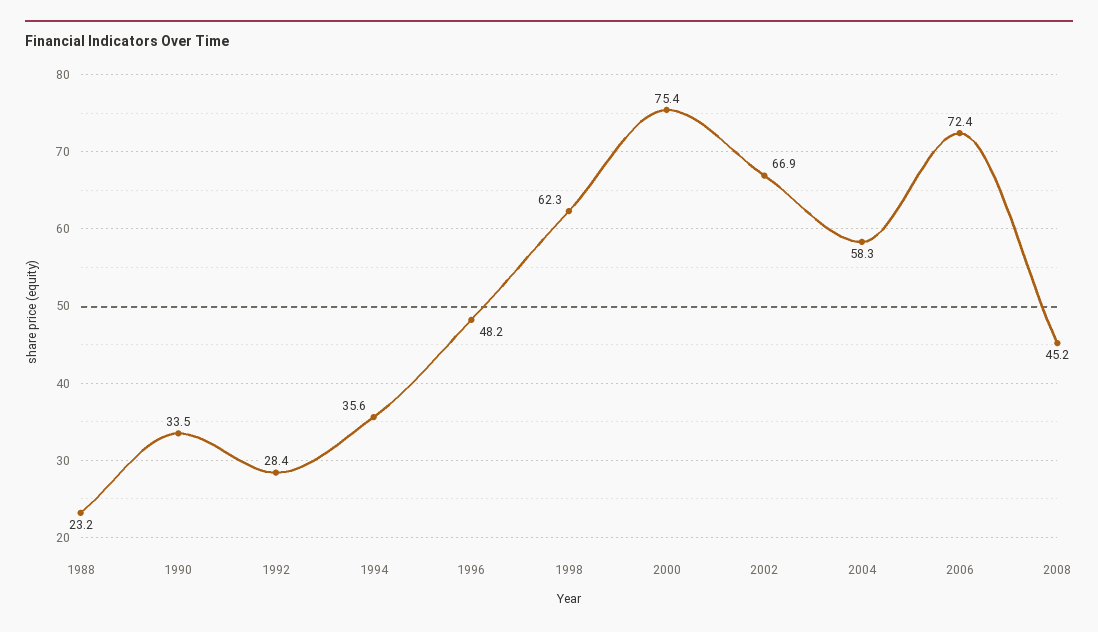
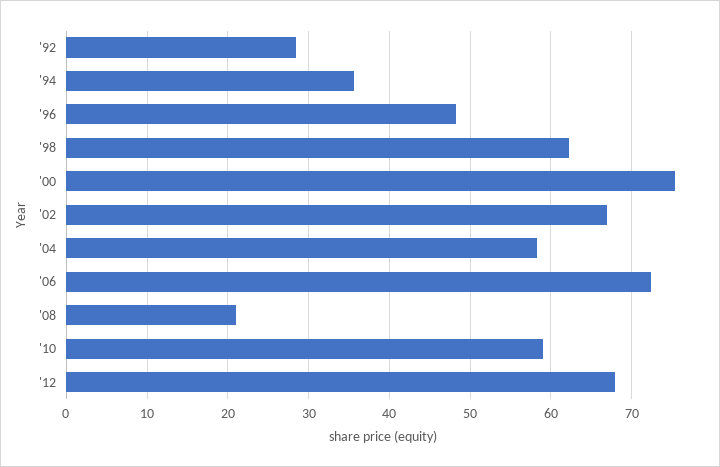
1988: 23.2 -> none
1990: 33.5 -> none
2008: 45.2 -> 21
'10: none -> 59
'12: none -> 68

